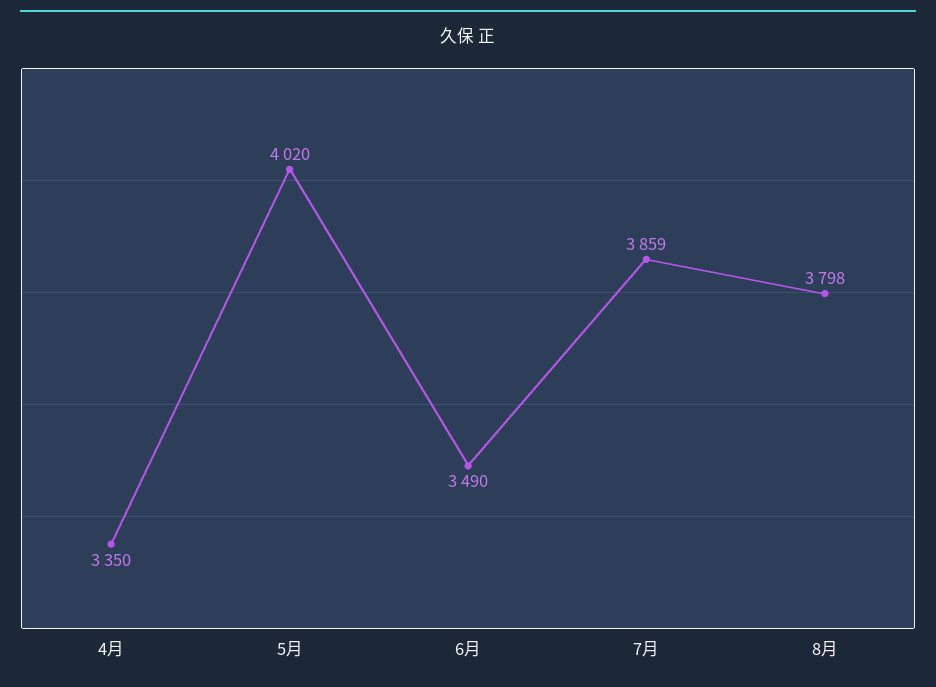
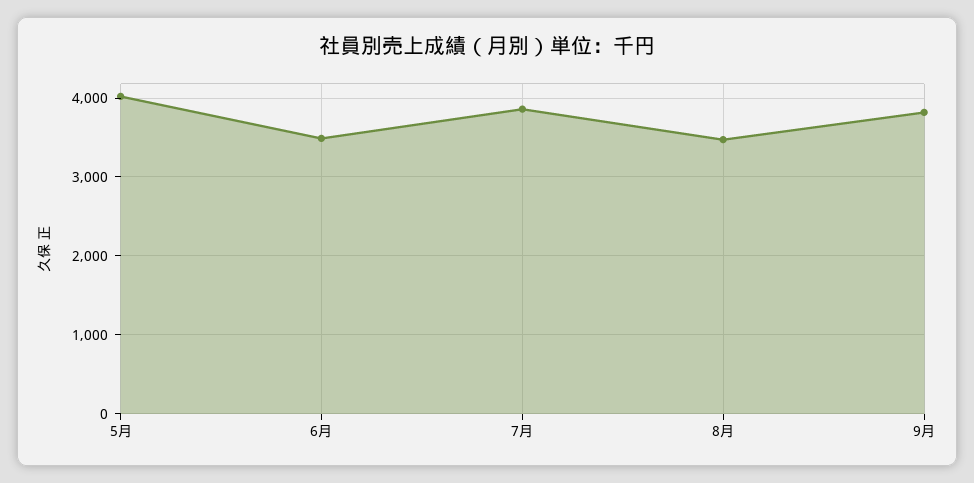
4月: 3350 -> none
8月: 3798 -> 3500
9月: none -> 3800

